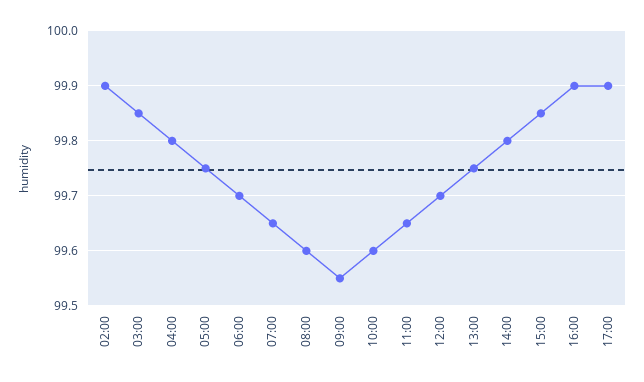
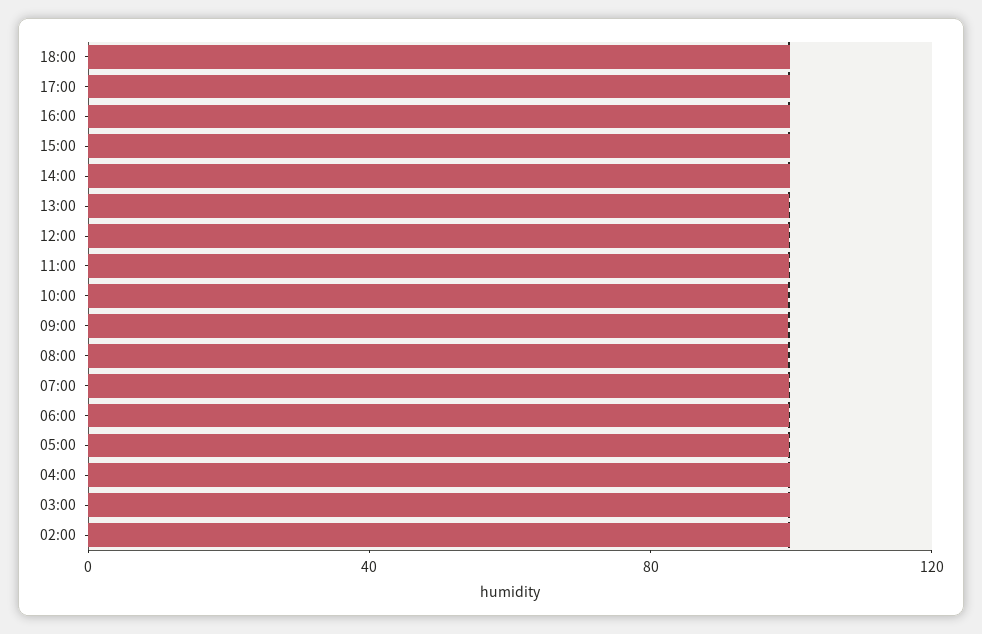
18:00: none -> 100

